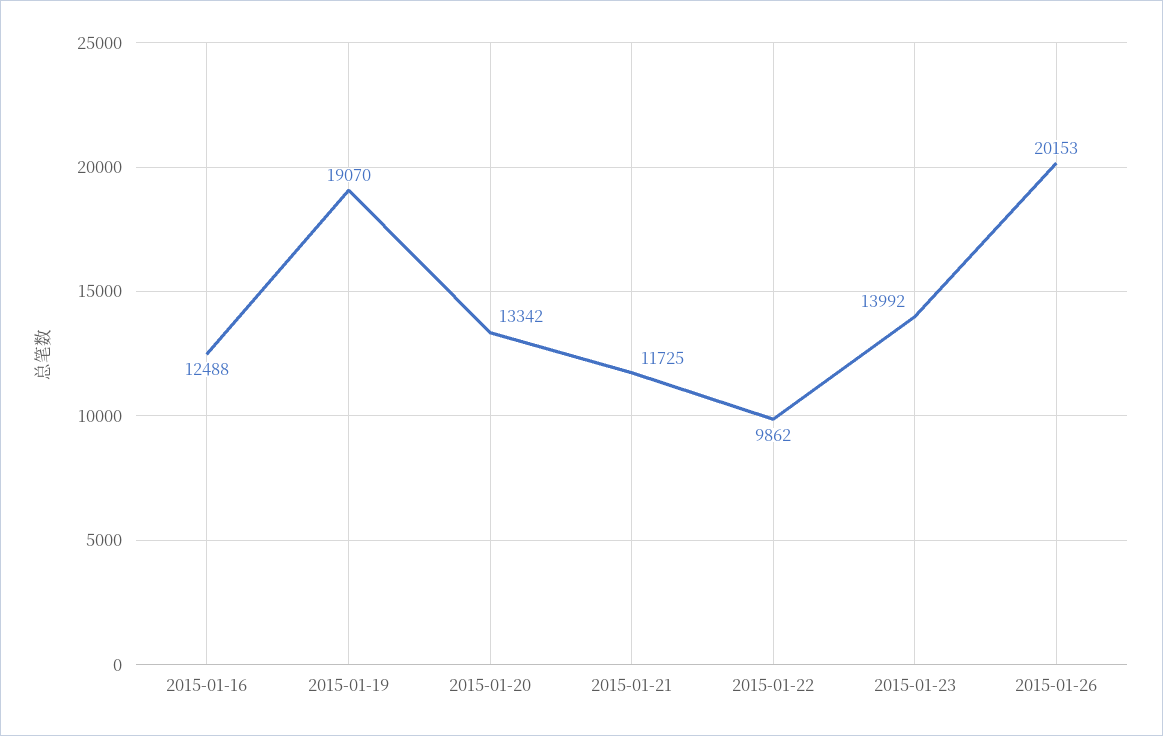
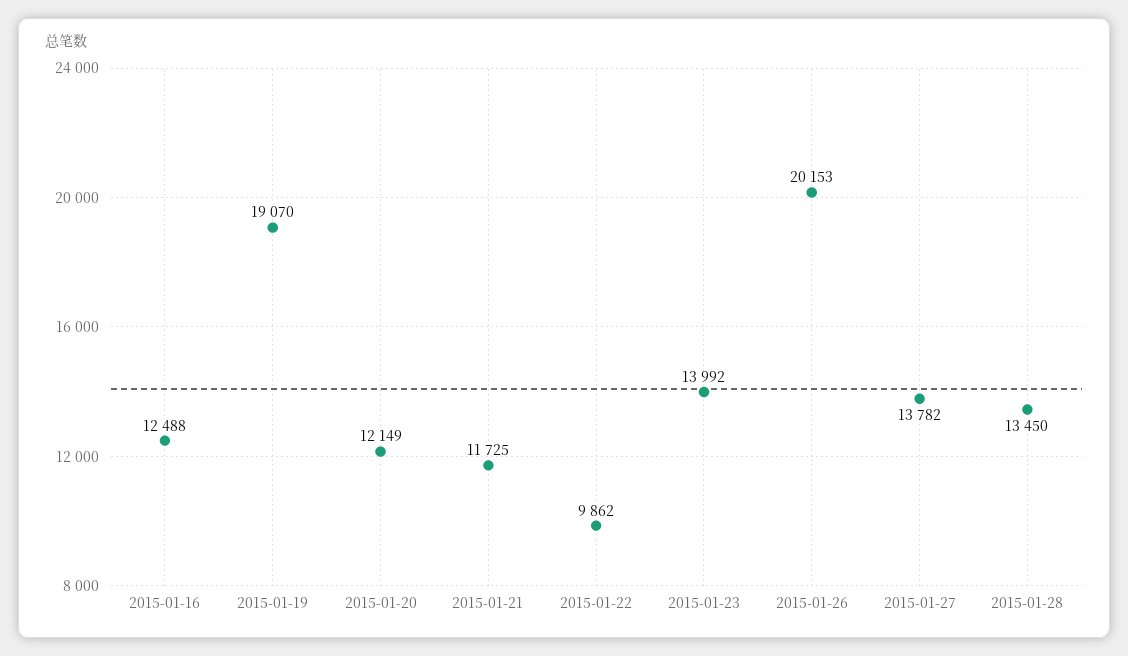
2015-01-20: 13342 -> 12149
2015-01-27: none -> 13782
2015-01-28: none -> 13450

